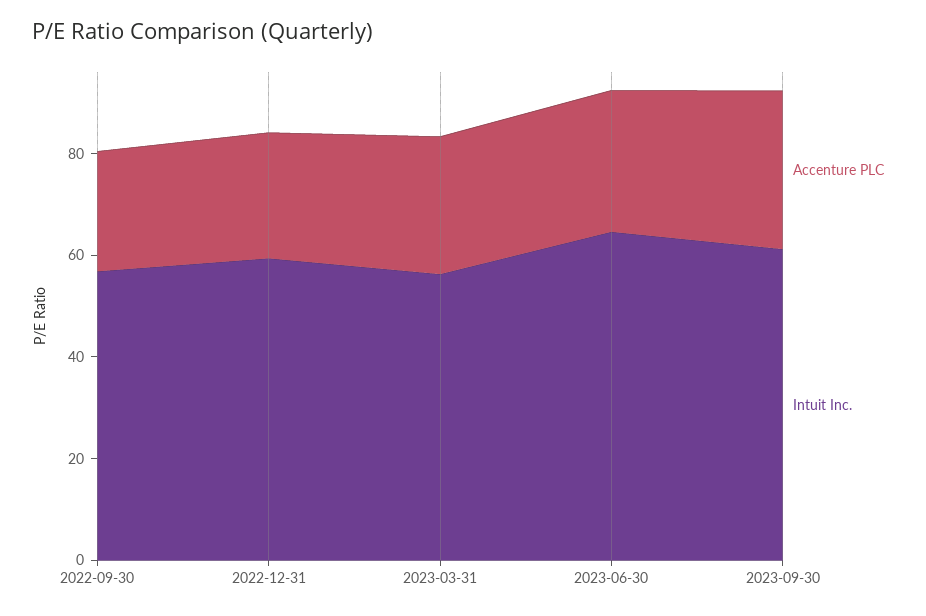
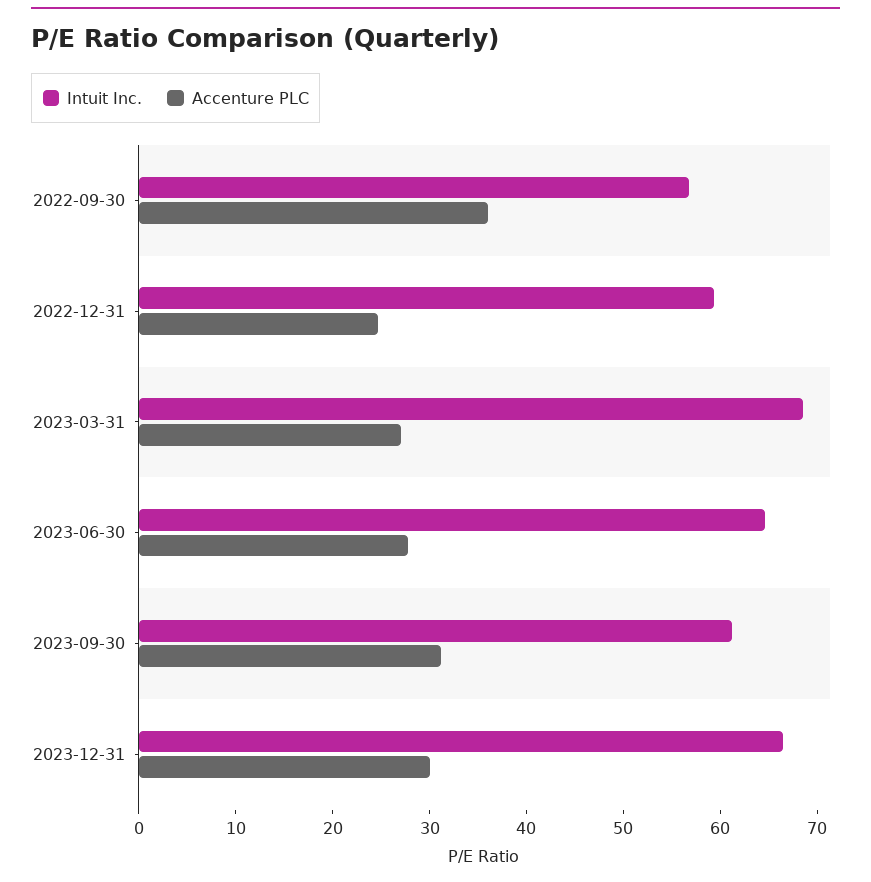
Accenture PLC, 2022-09-30: 25 -> 36
Intuit Inc., 2023-03-31: 55 -> 68
Intuit Inc., 2023-12-31: none -> 66
Accenture PLC, 2023-12-31: none -> 30

